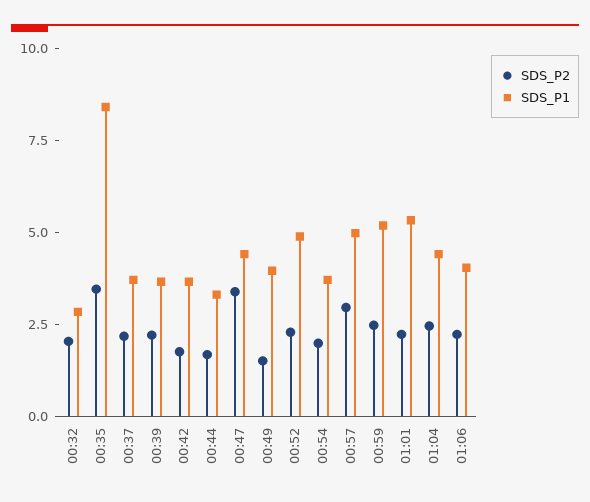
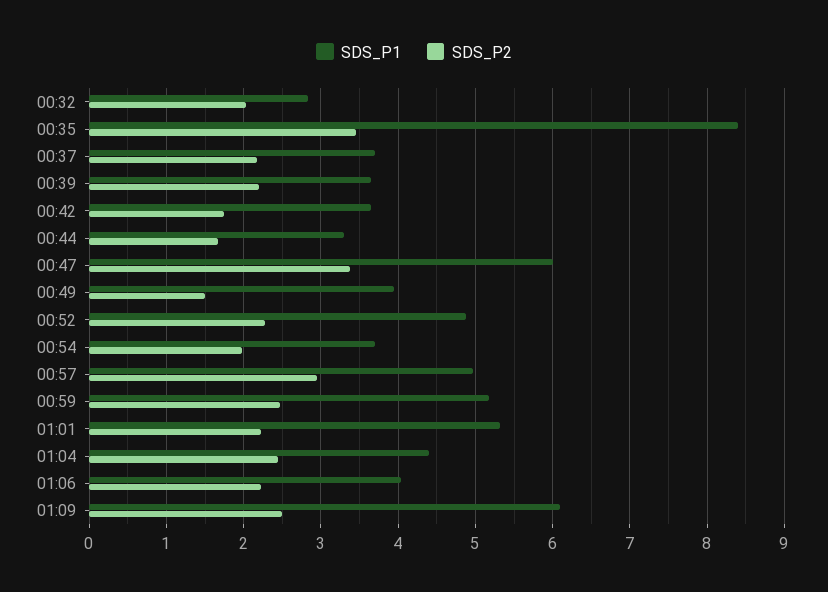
SDS_P1, 00:47: 4.5 -> 6
SDS_P1, 01:09: none -> 6.1
SDS_P2, 01:09: none -> 2.5

